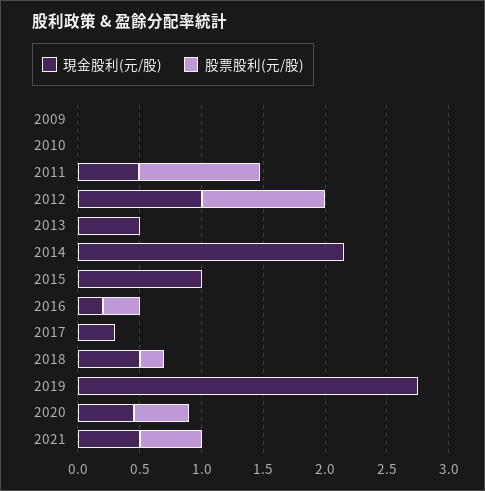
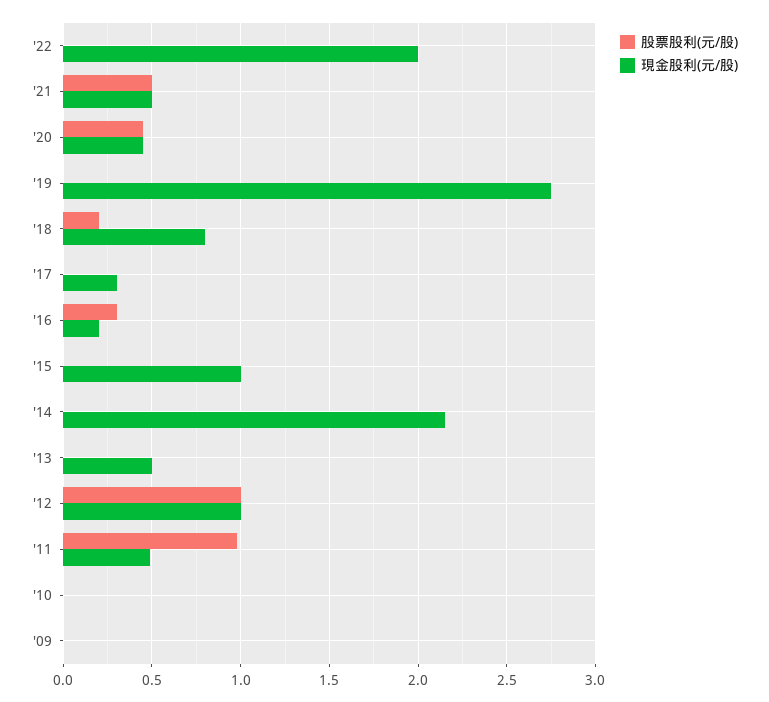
現金股利(元/股), 2018: 0.5 -> 0.8
股票股利(元/股), '22: none -> 0
現金股利(元/股), '22: none -> 2

